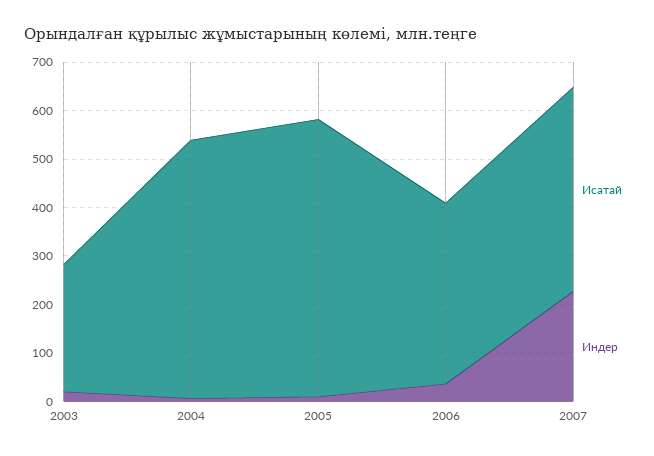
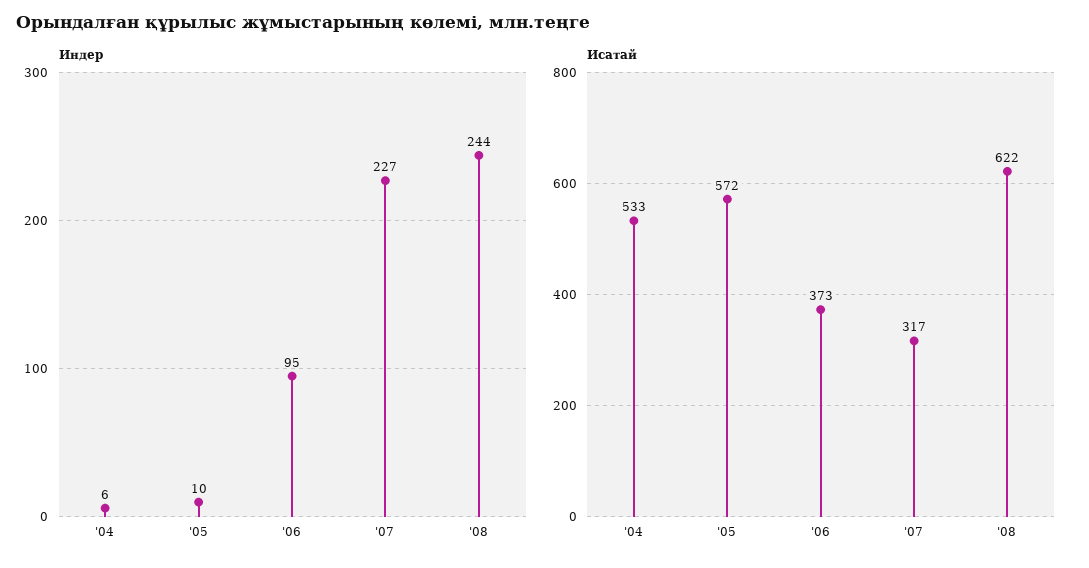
Исатай, 2003: 260 -> none
Индер, 2003: 20 -> none
Индер, 2006: 40 -> 95
Исатай, 2007: 420 -> 317
Индер, '08: none -> 244
Исатай, '08: none -> 622

